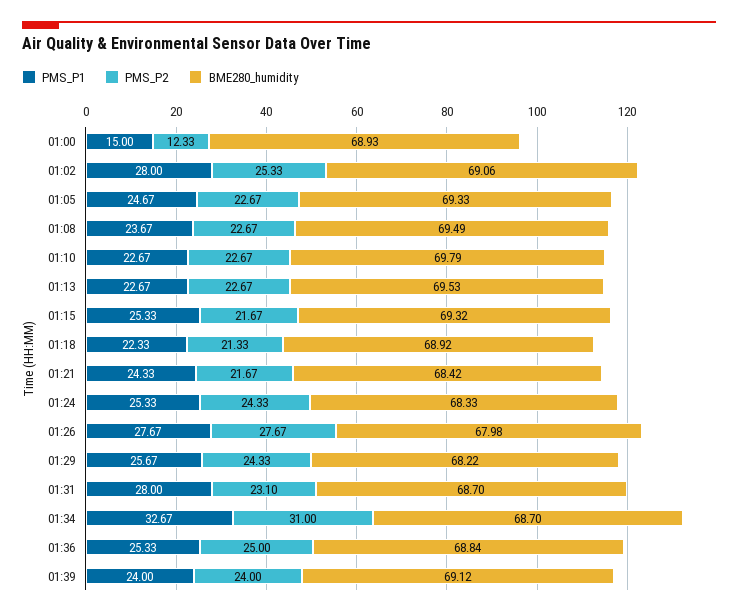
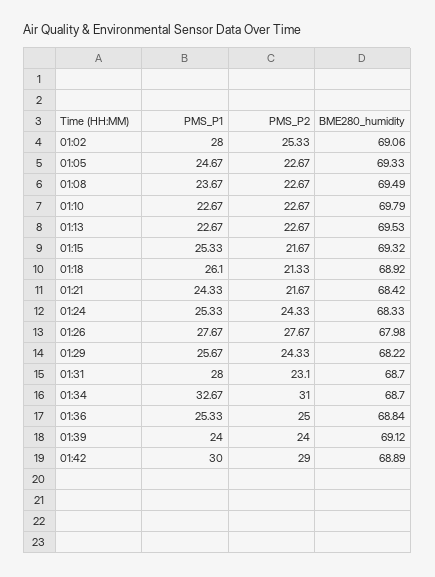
PMS_P1, 01:00: 15 -> none
PMS_P2, 01:00: 12.33 -> none
BME280_humidity, 01:00: 68.93 -> none
PMS_P1, 01:18: 22.33 -> 26.1
PMS_P1, 01:42: none -> 30
PMS_P2, 01:42: none -> 29
BME280_humidity, 01:42: none -> 68.89

